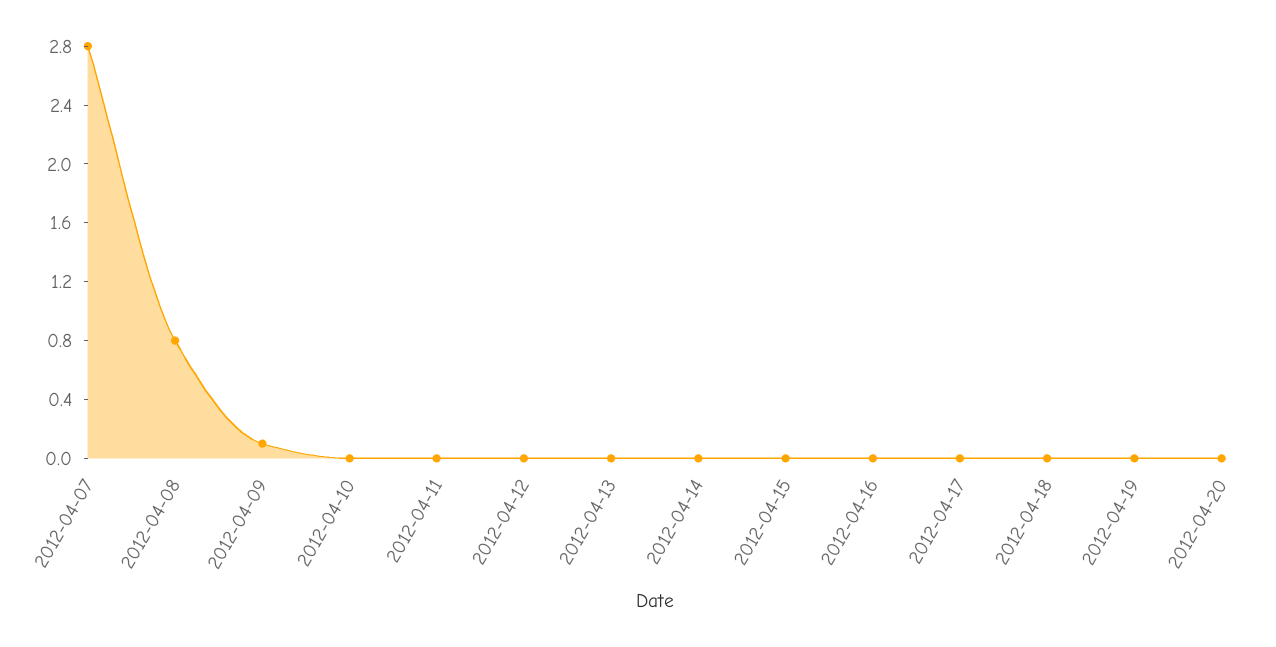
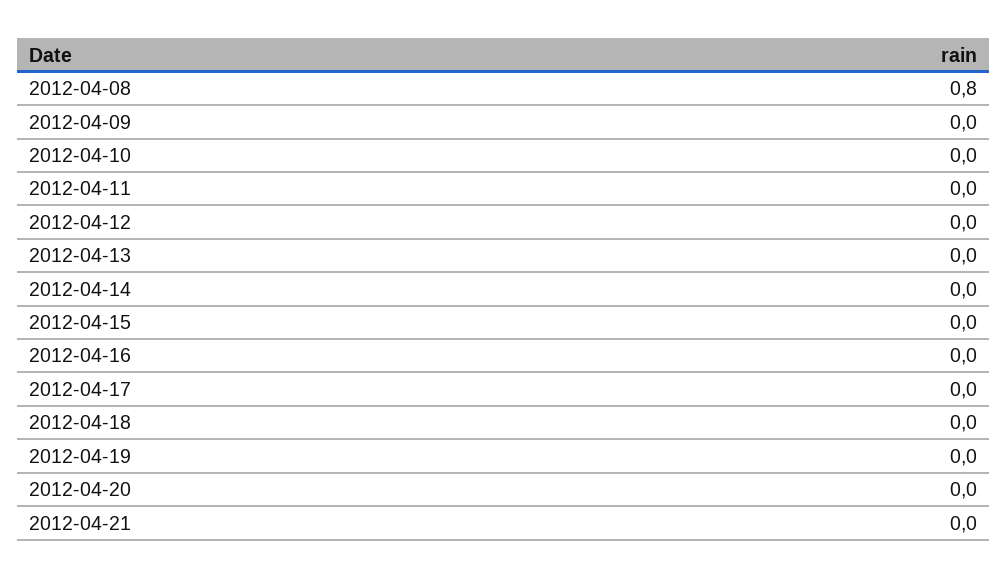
2012-04-07: 2.8 -> none
2012-04-09: 0.1 -> 0
2012-04-21: none -> 0

